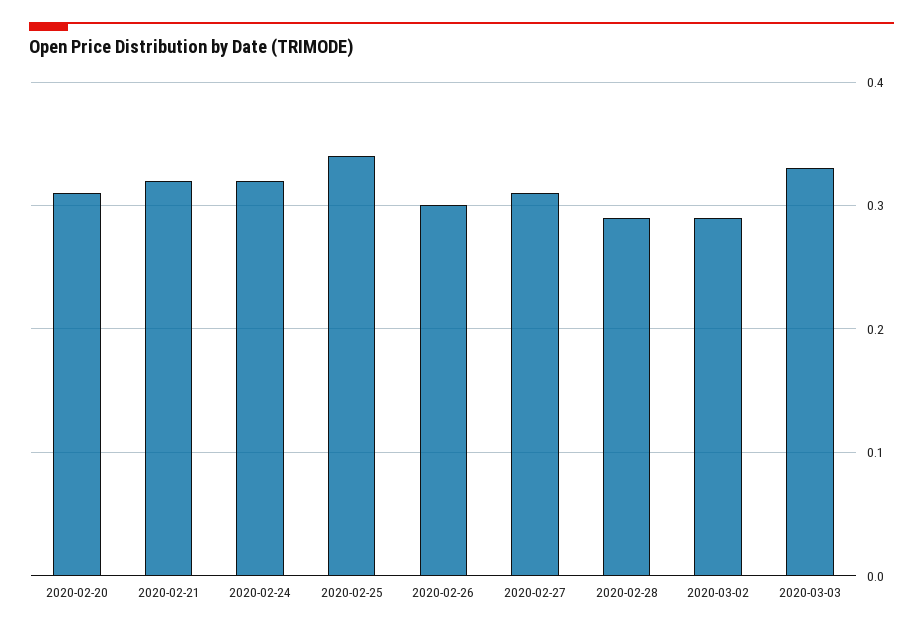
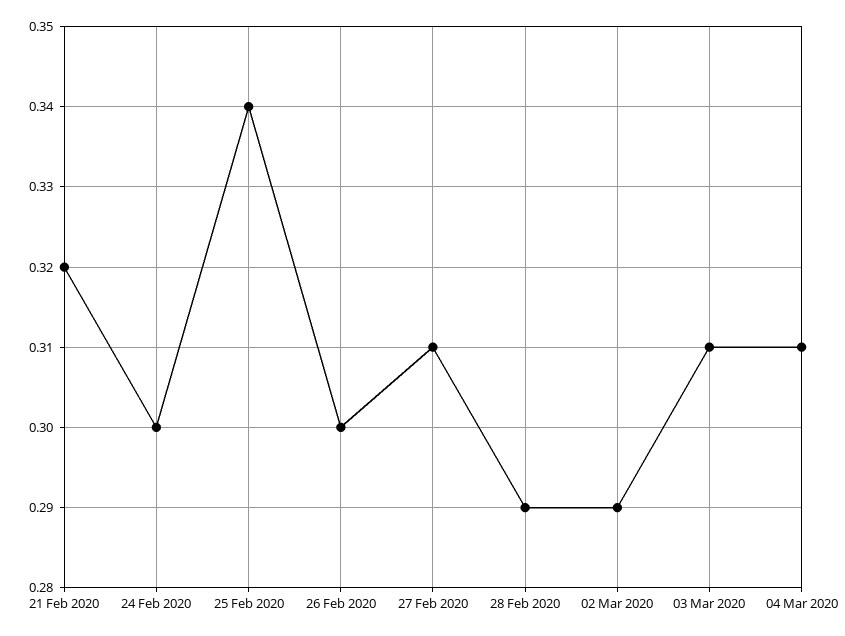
2020-02-20: 0.31 -> none
2020-02-24: 0.32 -> 0.3
2020-03-03: 0.33 -> 0.31
04 Mar 2020: none -> 0.31

